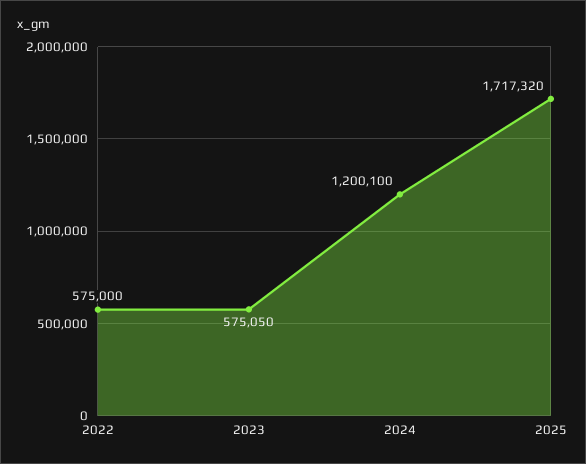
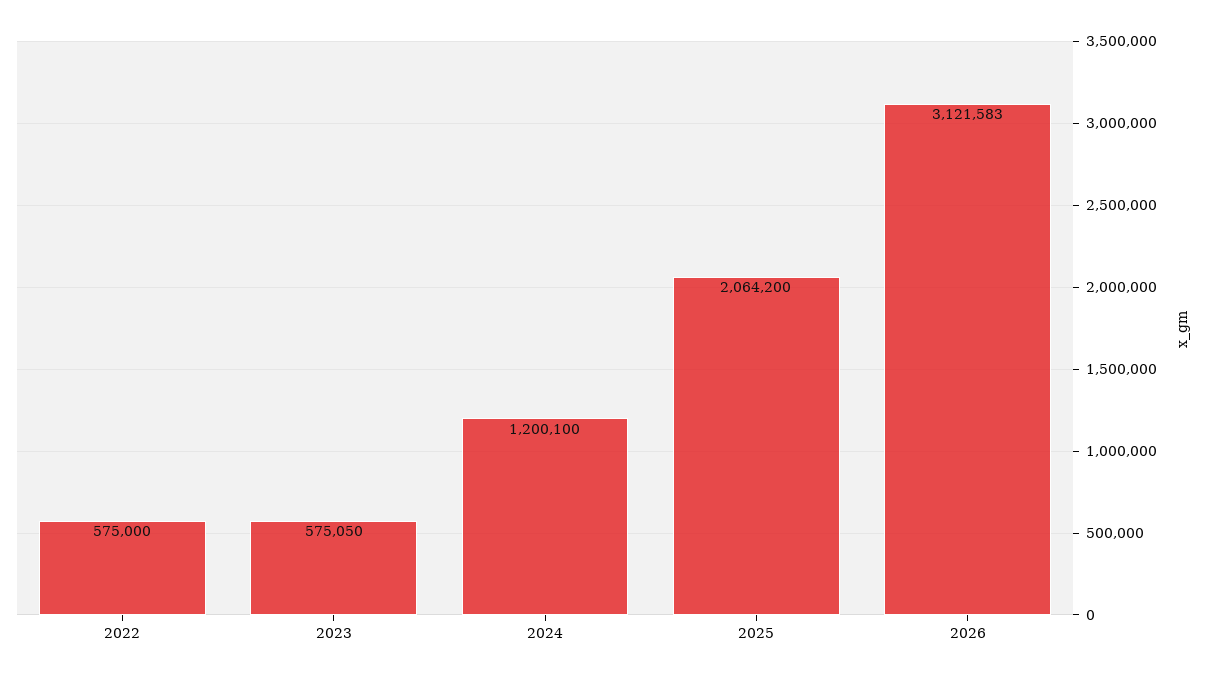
2025: 1717320 -> 2064200
2026: none -> 3121583

